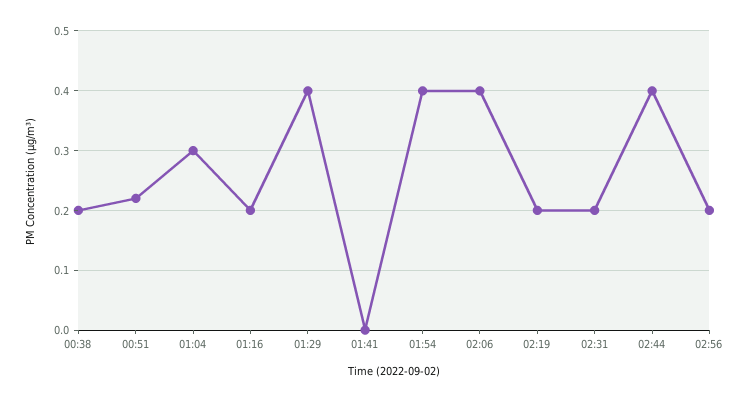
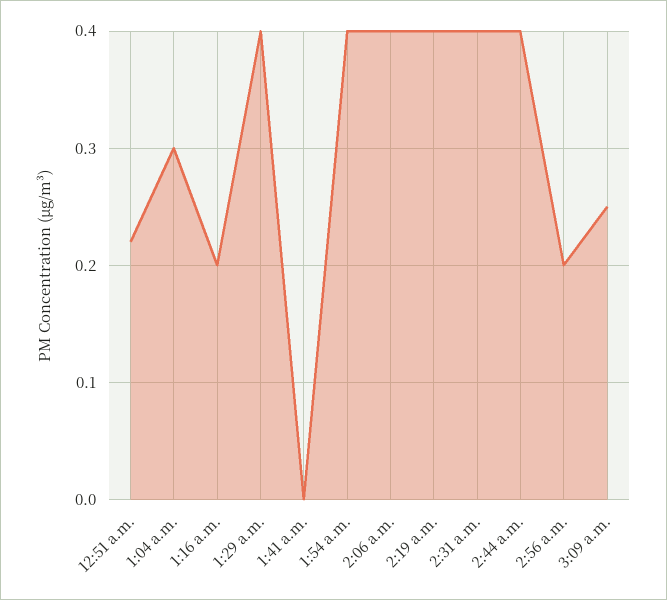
00:38: 0.2 -> none
02:19: 0.2 -> 0.4
02:31: 0.2 -> 0.4
3:09 a.m.: none -> 0.25

